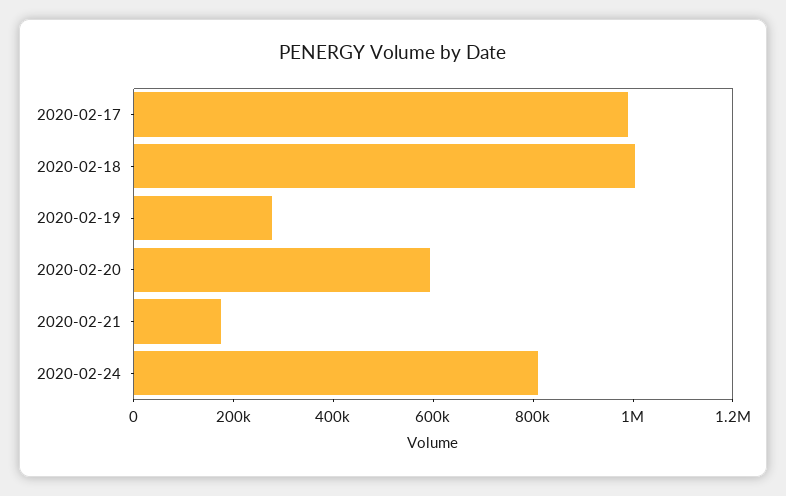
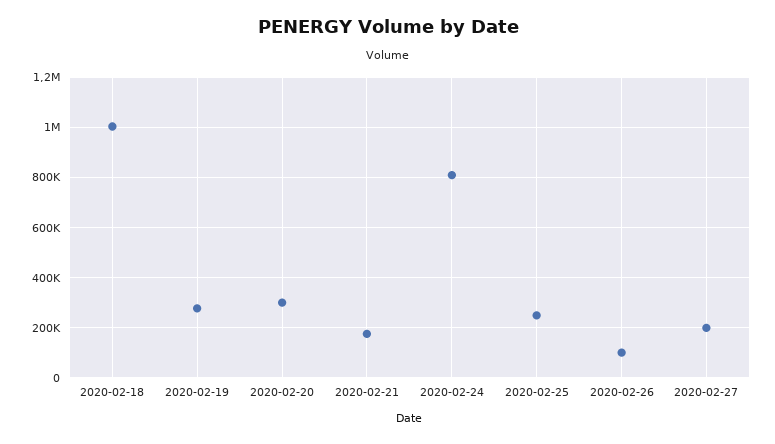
2020-02-17: 1000000 -> none
2020-02-20: 600000 -> 300000
2020-02-25: none -> 250000
2020-02-26: none -> 100000
2020-02-27: none -> 200000

